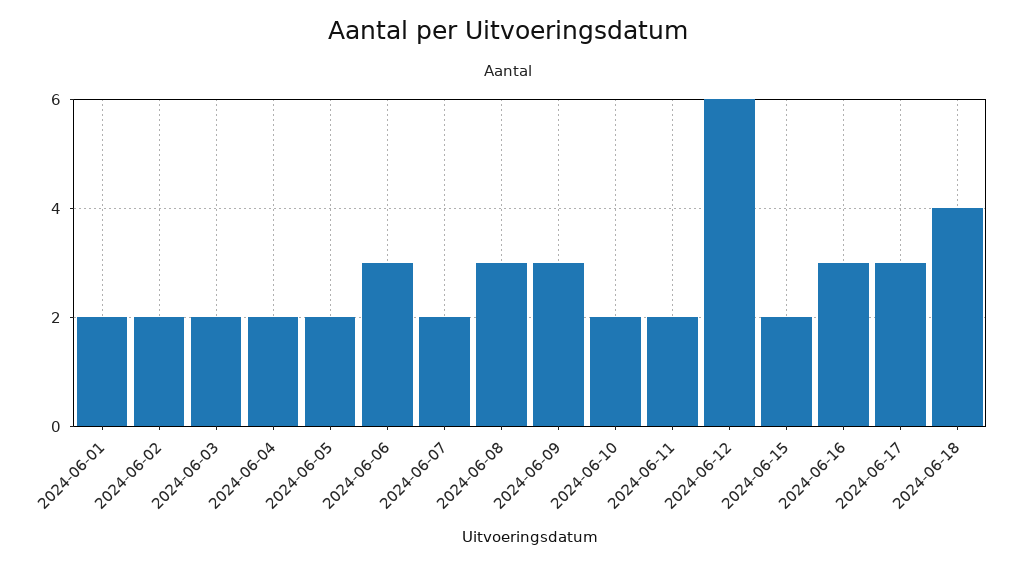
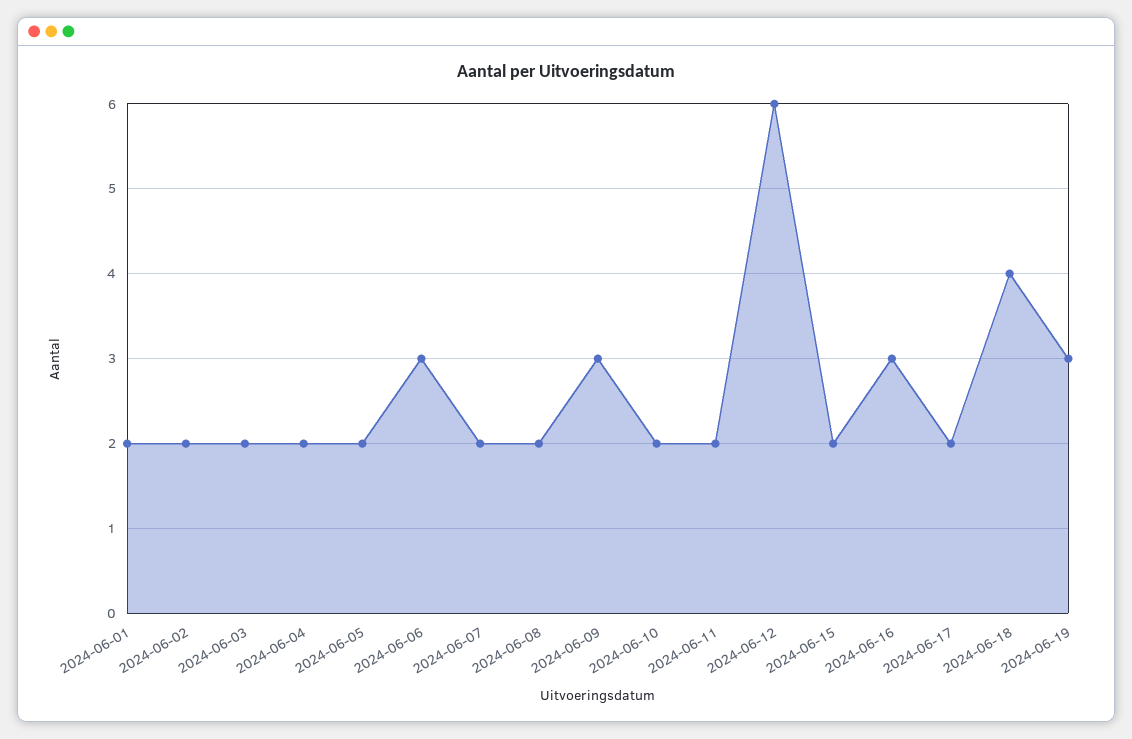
2024-06-08: 3 -> 2
2024-06-17: 3 -> 2
2024-06-19: none -> 3

